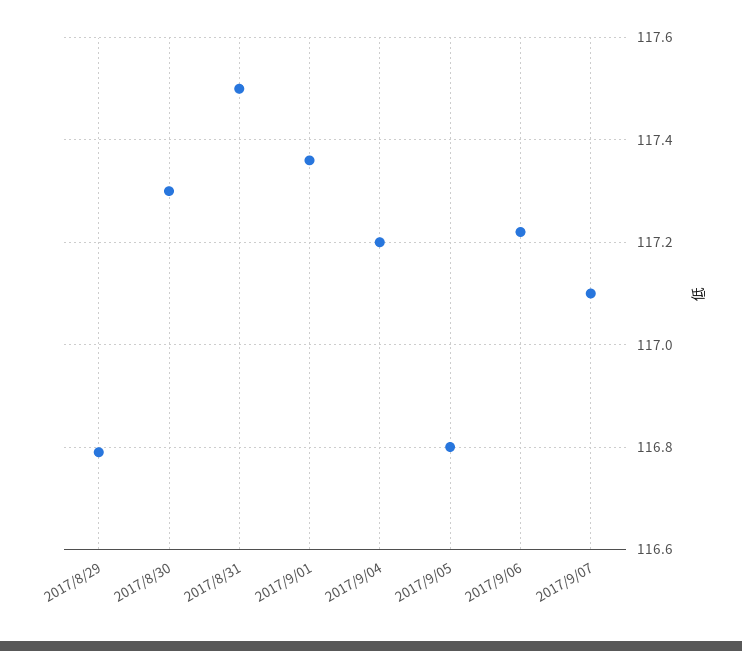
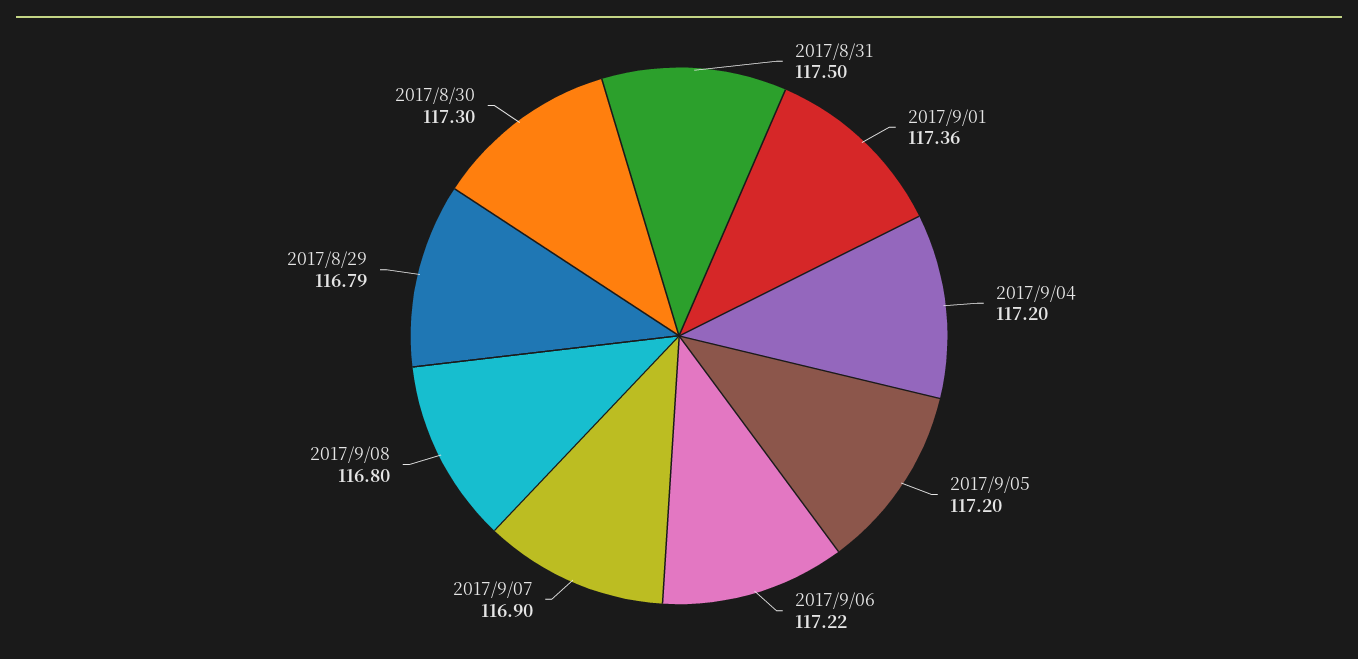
2017/9/05: 116.8 -> 117.2
2017/9/07: 117.1 -> 116.9
2017/9/08: none -> 116.8

